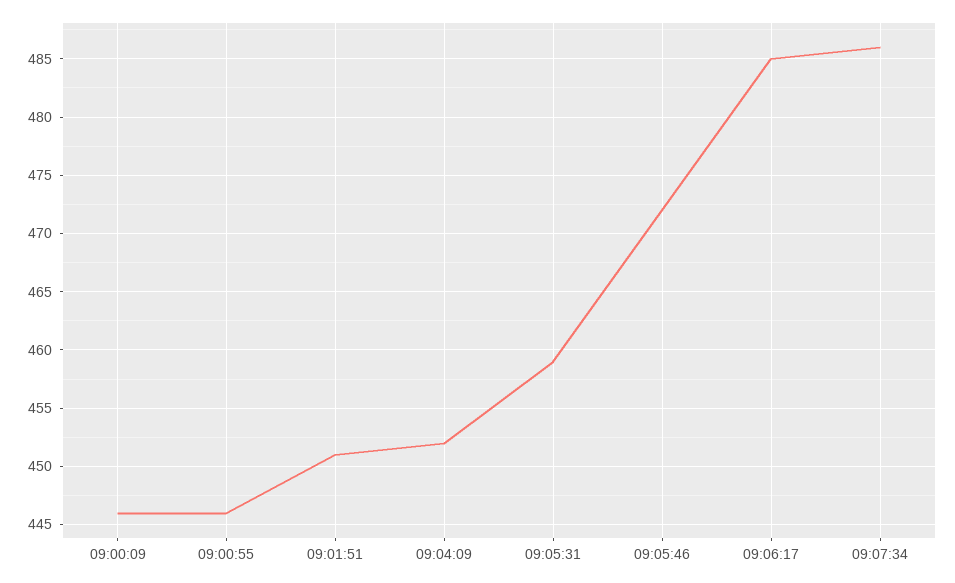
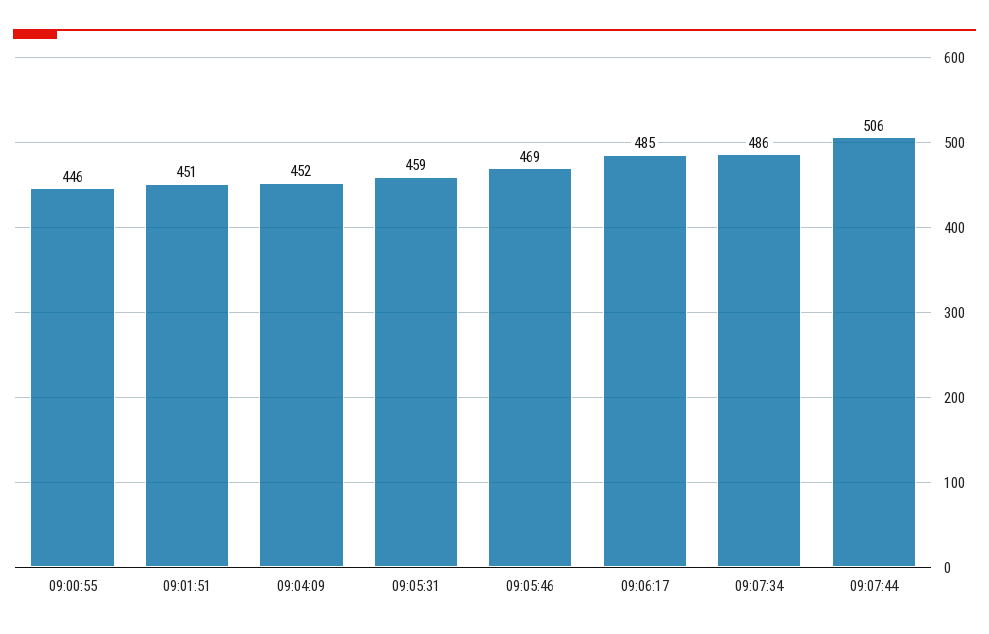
09:00:09: 446 -> none
09:05:46: 472 -> 469
09:07:44: none -> 506

